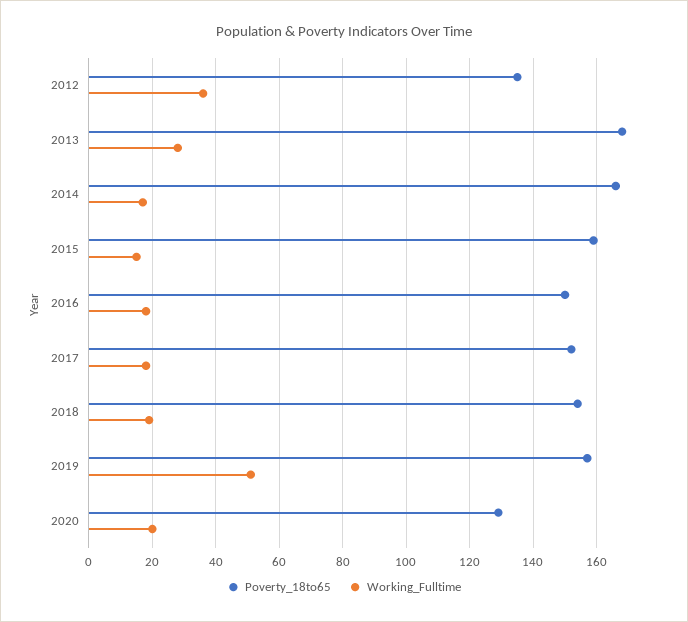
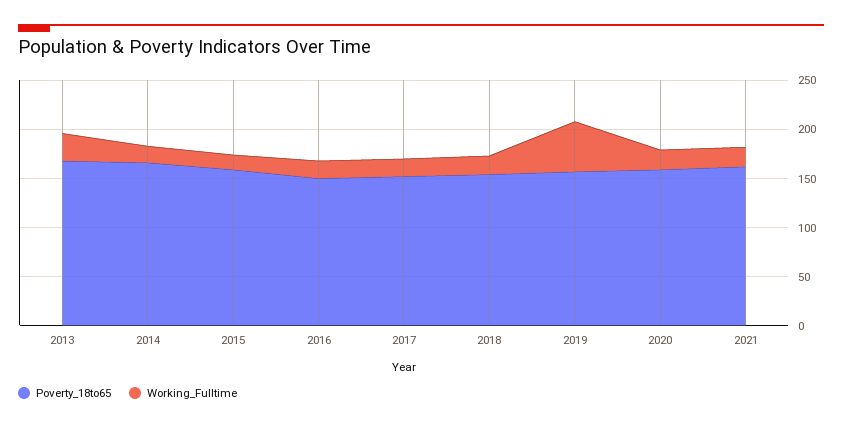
Poverty_18to65, 2012: 135 -> none
Working_Fulltime, 2012: 35 -> none
Poverty_18to65, 2020: 130 -> 160
Poverty_18to65, 2021: none -> 160
Working_Fulltime, 2021: none -> 20

